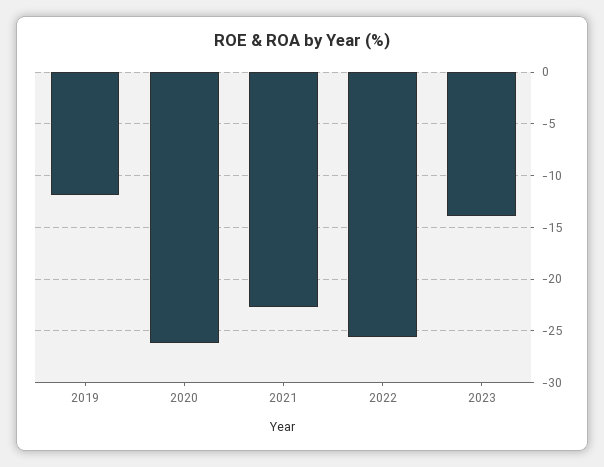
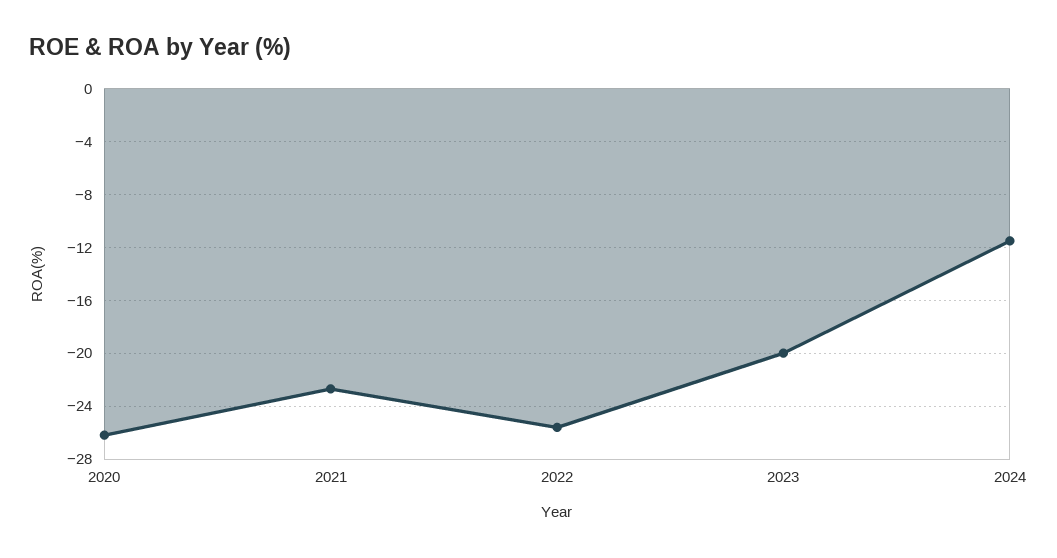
2019: -12 -> none
2023: -14 -> -20
2024: none -> -11.5

